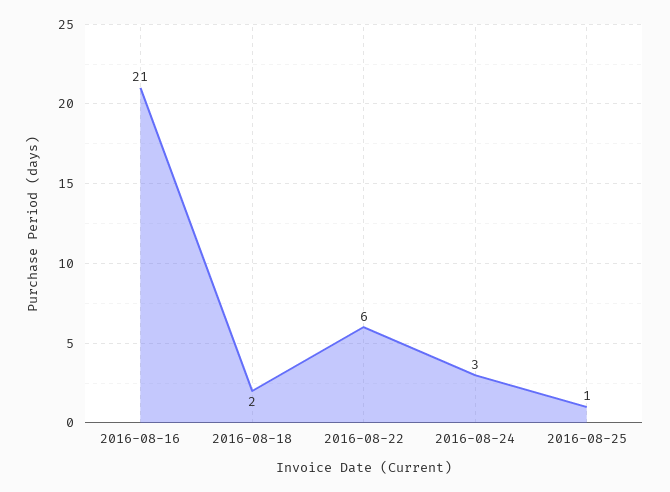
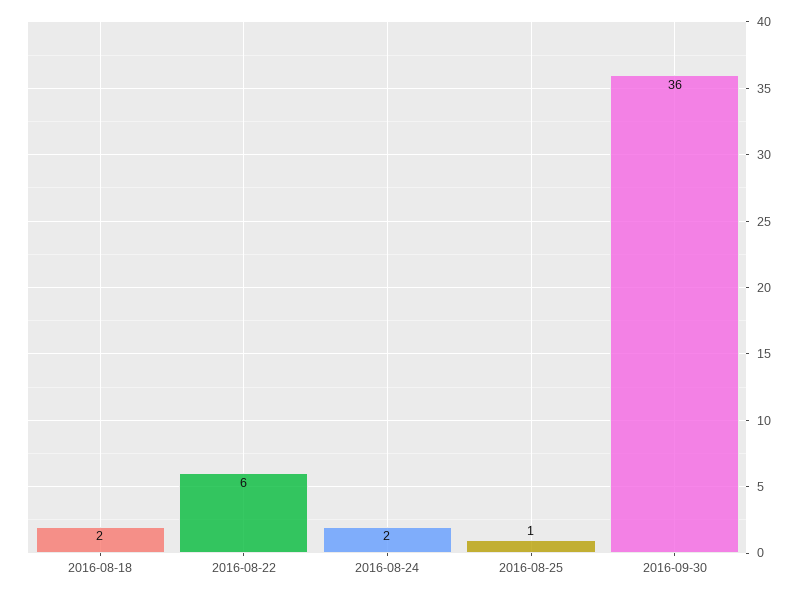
2016-08-16: 21 -> none
2016-08-24: 3 -> 2
2016-09-30: none -> 36

